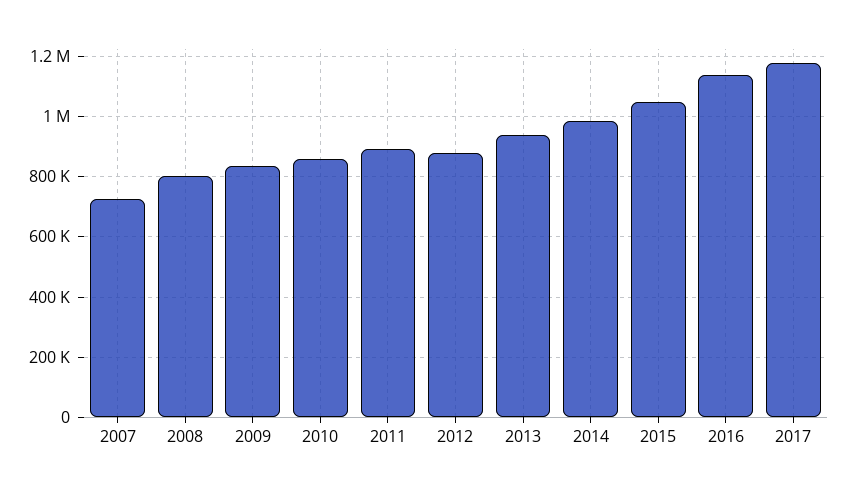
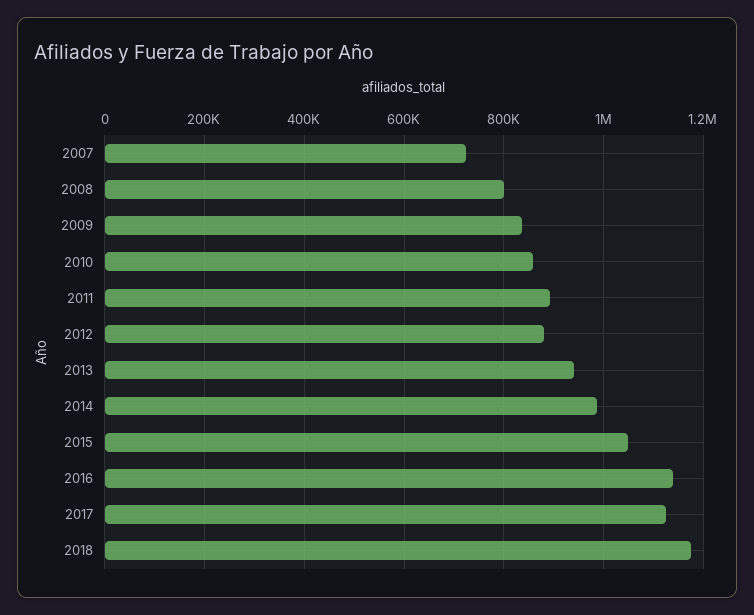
2017: 1180000 -> 1120000
2018: none -> 1180000

